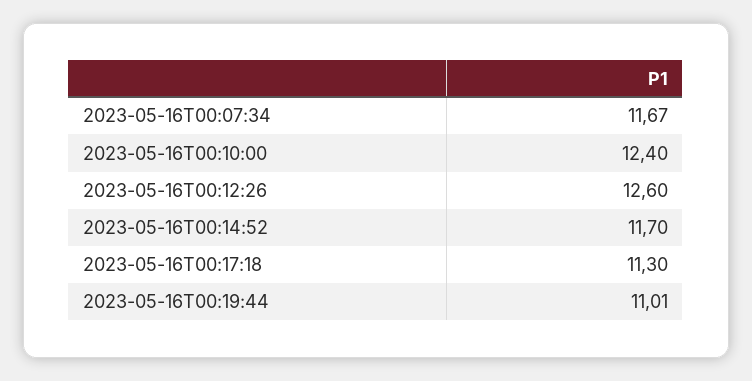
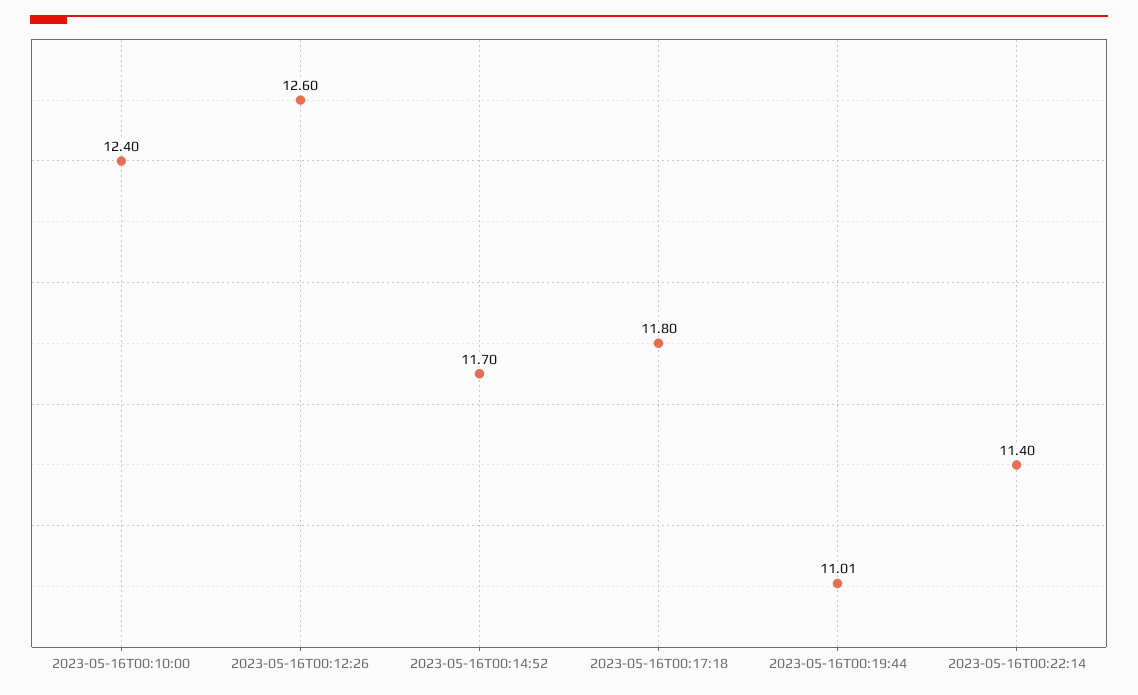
2023-05-16T00:07:34: 11.67 -> none
2023-05-16T00:17:18: 11.3 -> 11.8
2023-05-16T00:22:14: none -> 11.4

